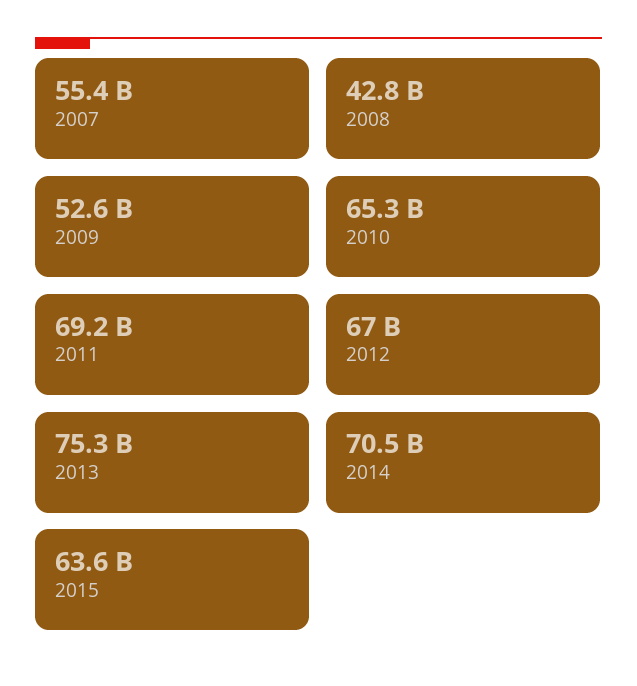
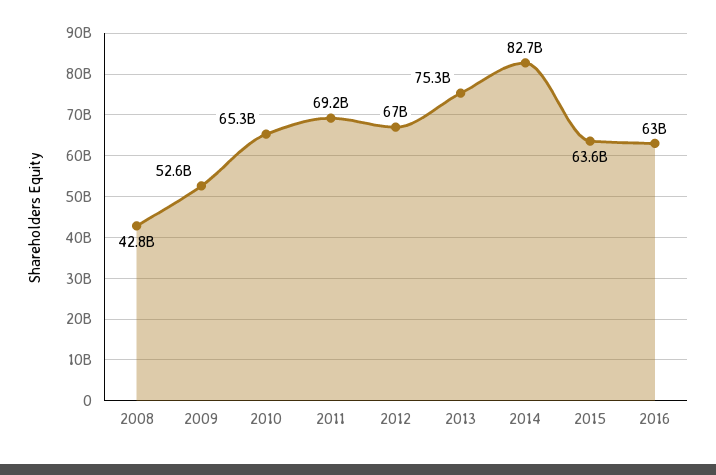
2007: 55400000000 -> none
2014: 70500000000 -> 82700000000
2016: none -> 63000000000

